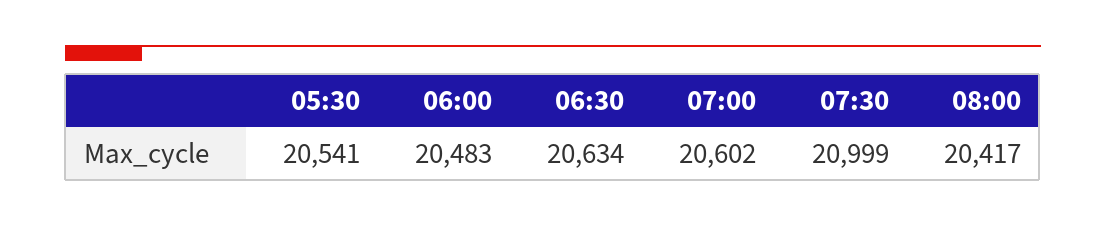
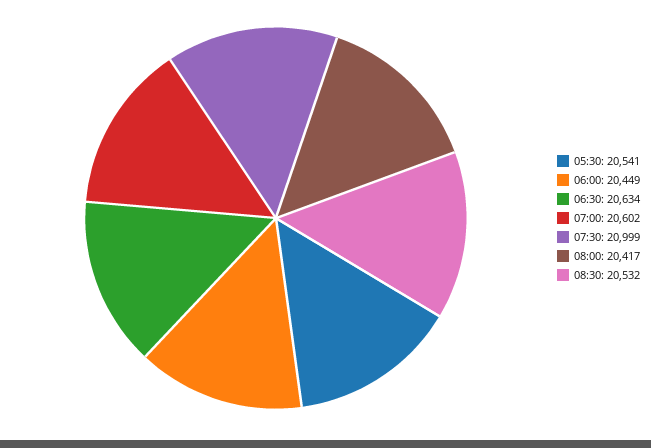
06:00: 20483 -> 20449
08:30: none -> 20532

